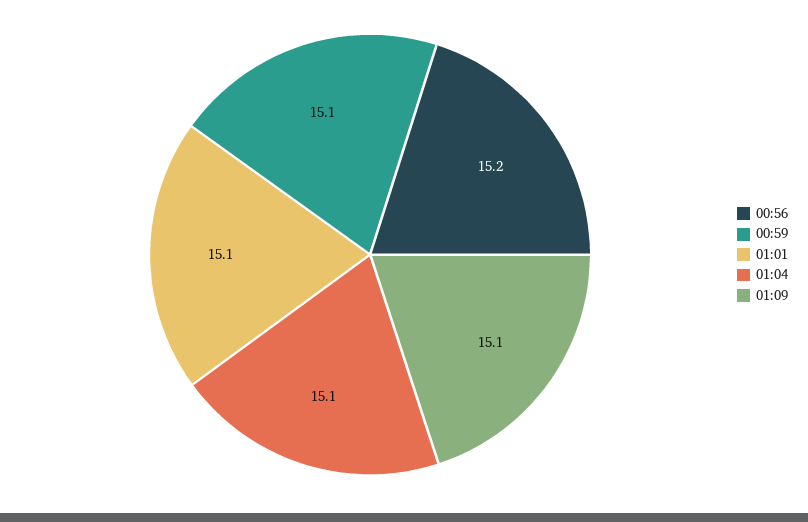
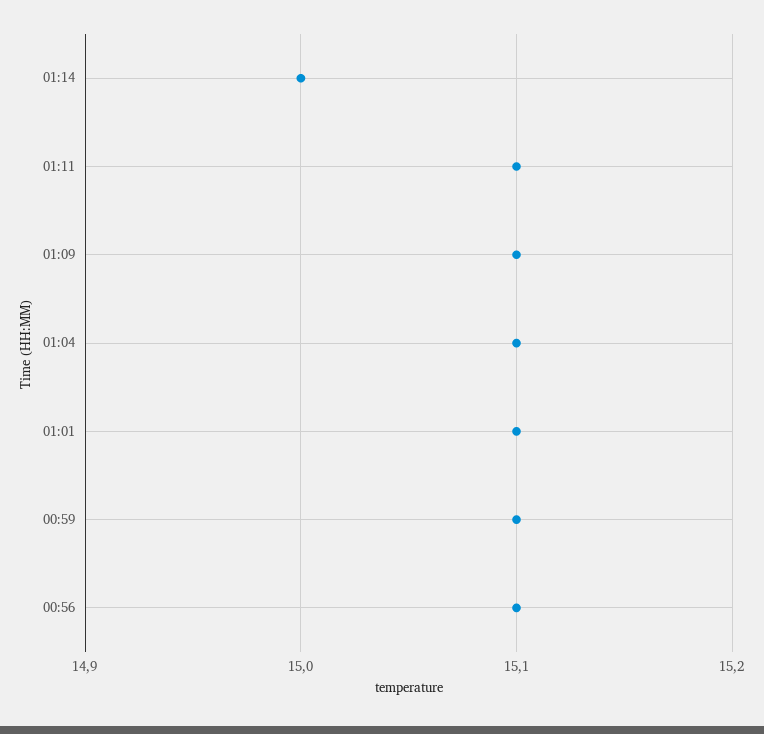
00:56: 15.2 -> 15.1
01:14: none -> 15
01:11: none -> 15.1

